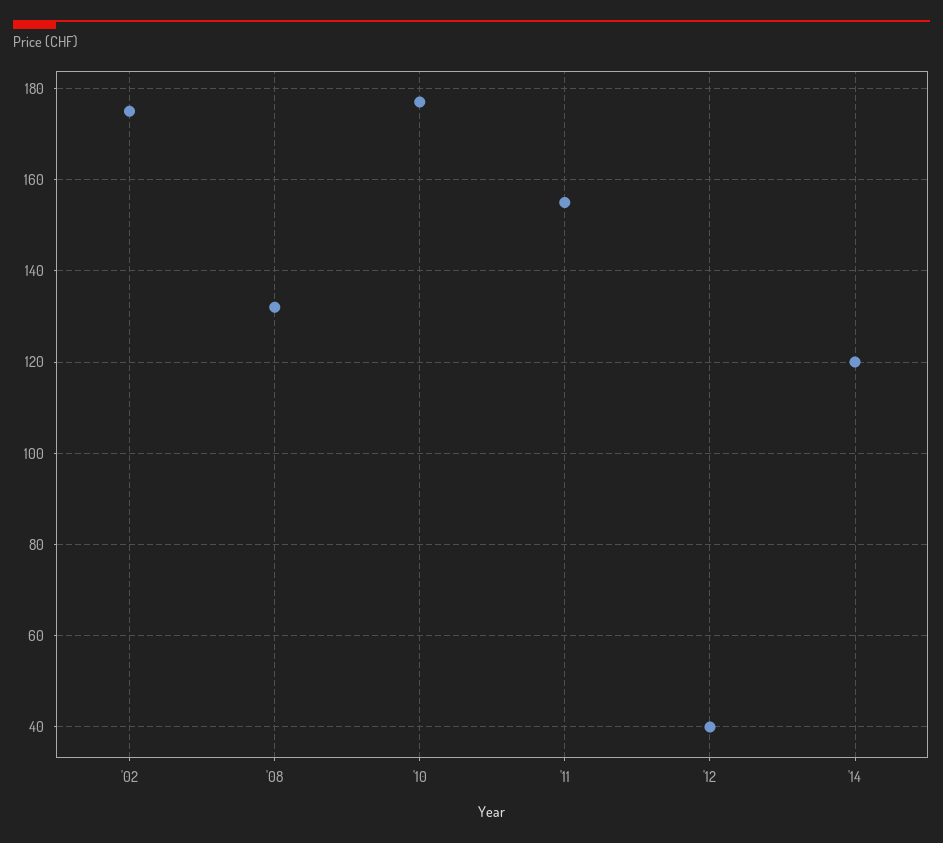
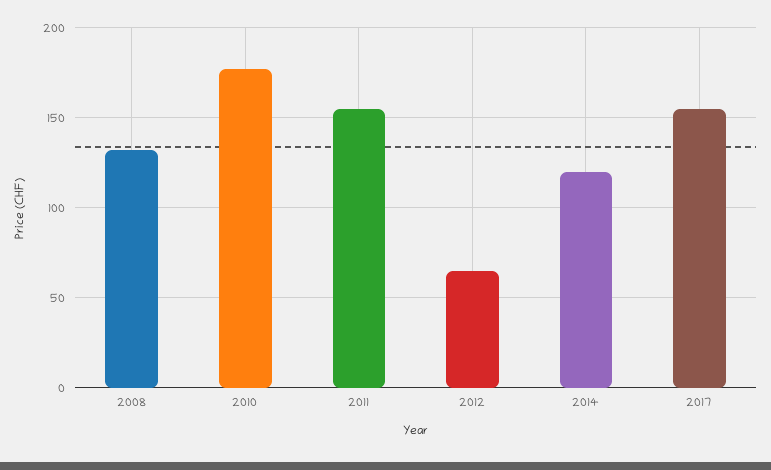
'02: 175 -> none
'12: 40 -> 65
2017: none -> 155

